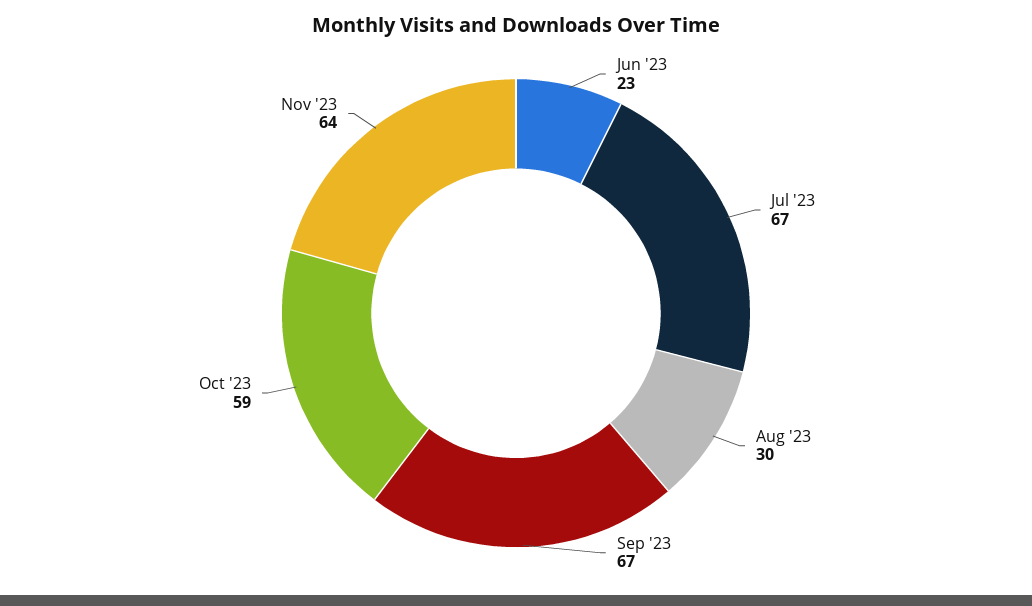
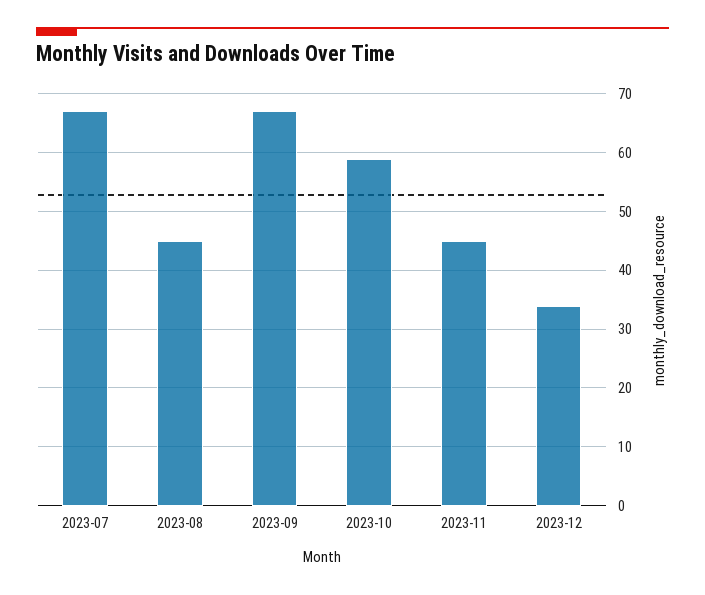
Jun '23: 23 -> none
Aug '23: 30 -> 45
Nov '23: 64 -> 45
2023-12: none -> 35

